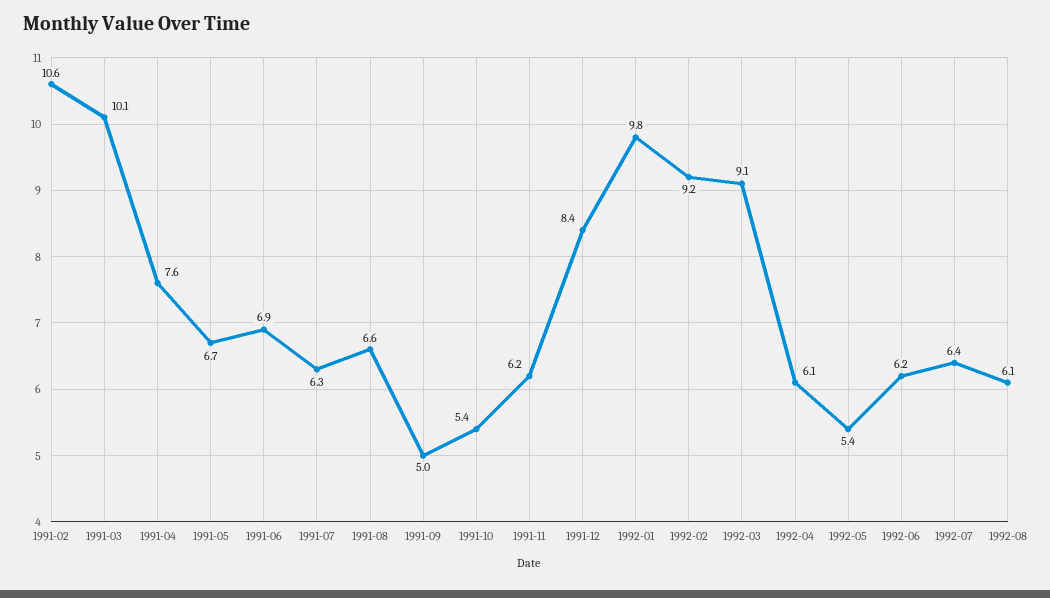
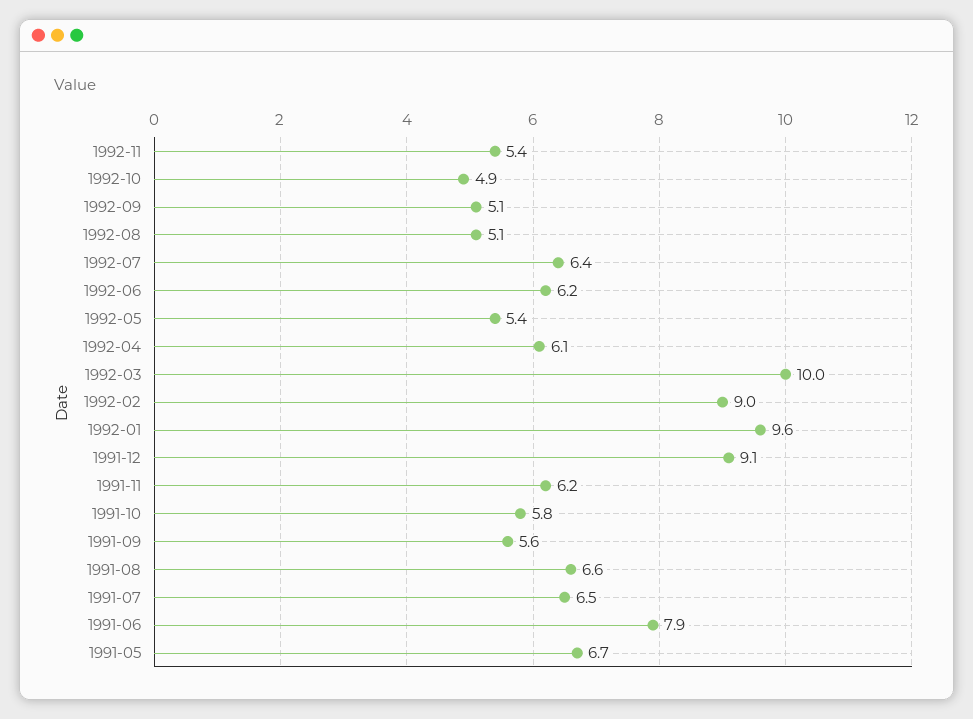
1991-02: 10.6 -> none
1991-03: 10.1 -> none
1991-04: 7.6 -> none
1991-06: 6.9 -> 7.9
1991-07: 6.3 -> 6.5
1991-09: 5 -> 5.6
1991-10: 5.4 -> 5.8
1991-12: 8.4 -> 9.1
1992-01: 9.8 -> 9.6
1992-02: 9.2 -> 9
1992-03: 9.1 -> 10
1992-08: 6.1 -> 5.1
1992-11: none -> 5.4
1992-10: none -> 4.9
1992-09: none -> 5.1

